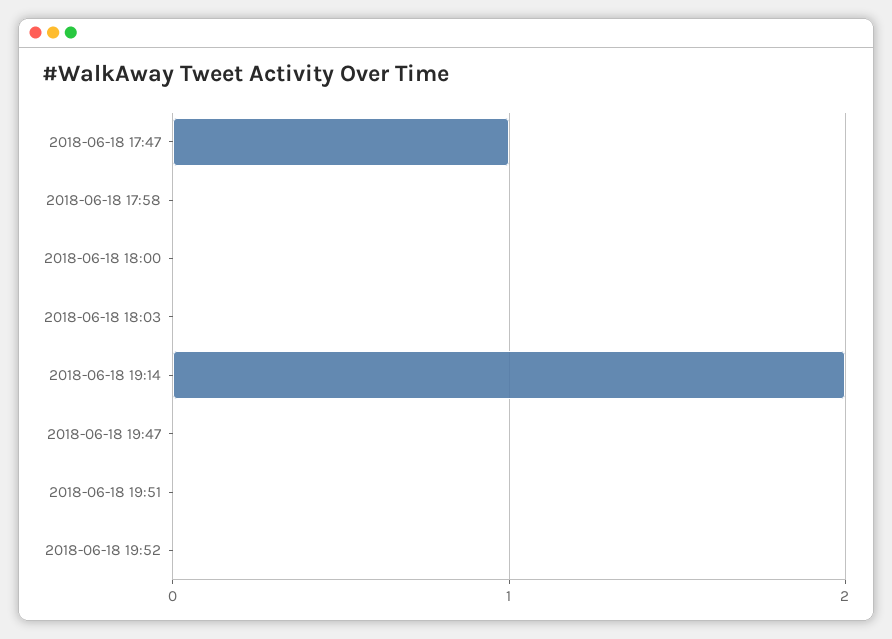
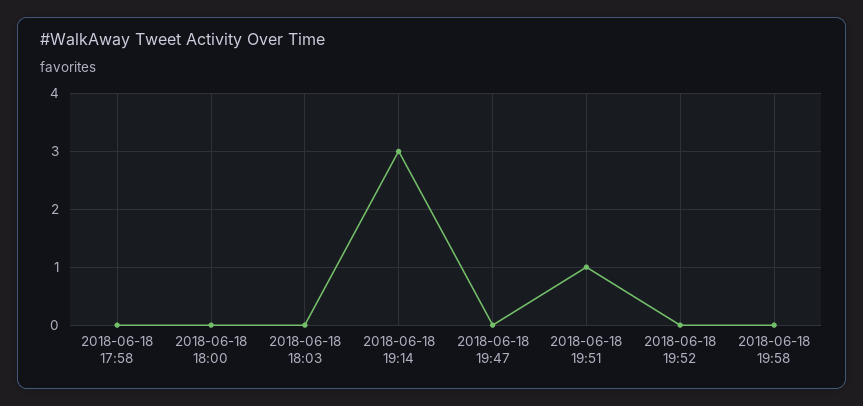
2018-06-18 17:47: 1 -> none
2018-06-18 19:14: 2 -> 3
2018-06-18 19:51: 0 -> 1
2018-06-18 19:58: none -> 0

